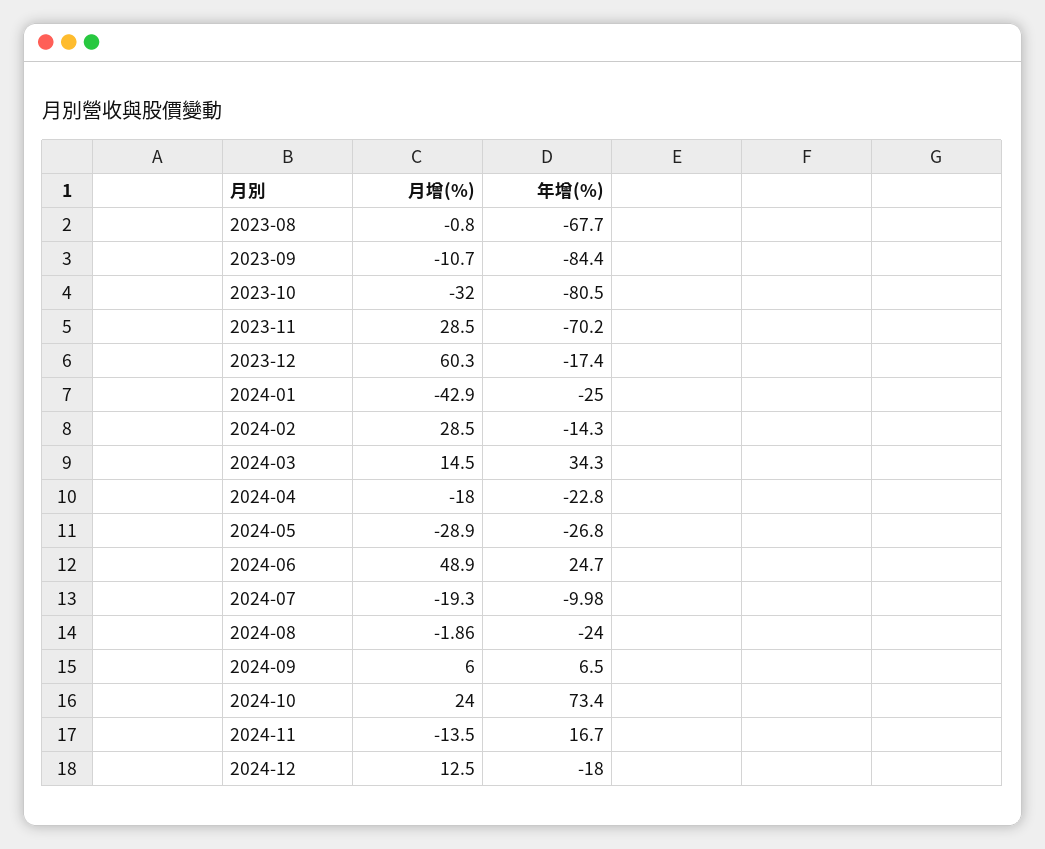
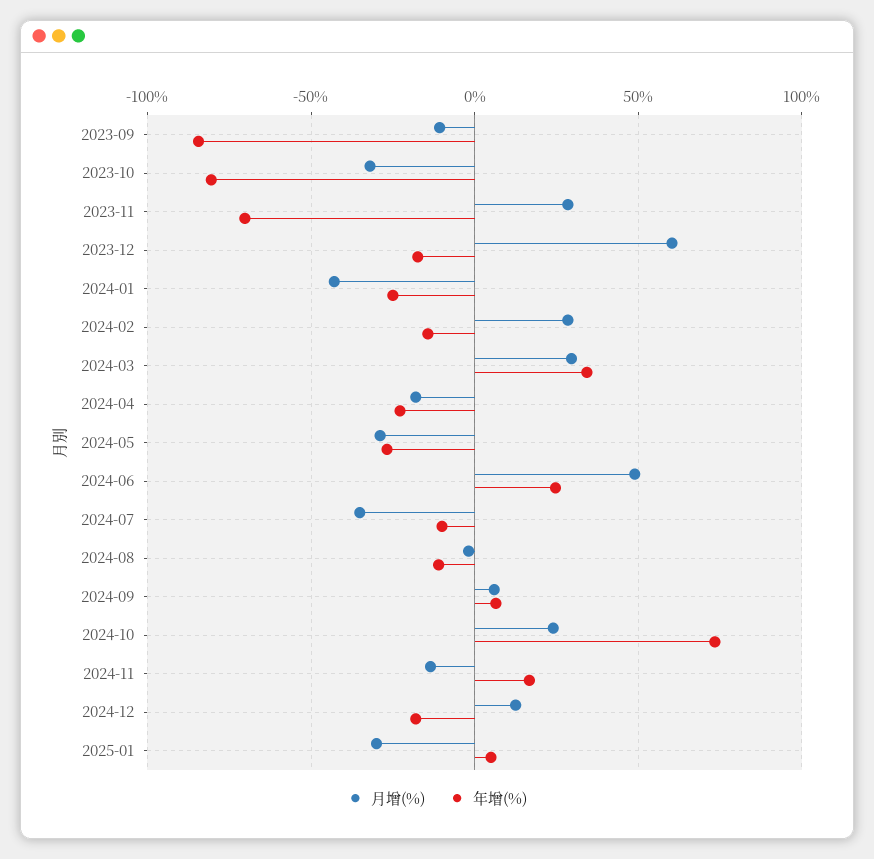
月增(%), 2023-08: -0.8 -> none
年增(%), 2023-08: -67.7 -> none
月增(%), 2024-03: 14.5 -> 30
月增(%), 2024-07: -19.3 -> -35
年增(%), 2024-08: -24 -> -10
月增(%), 2025-01: none -> -30
年增(%), 2025-01: none -> 5

